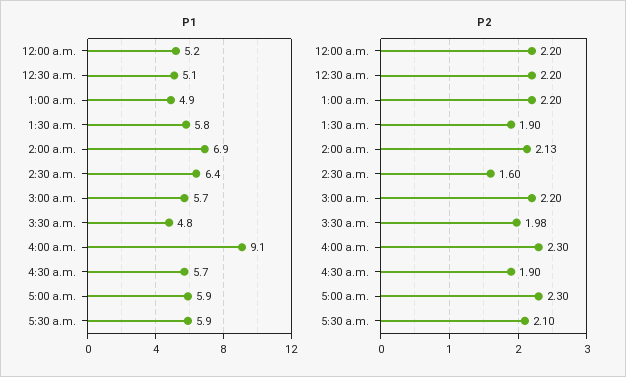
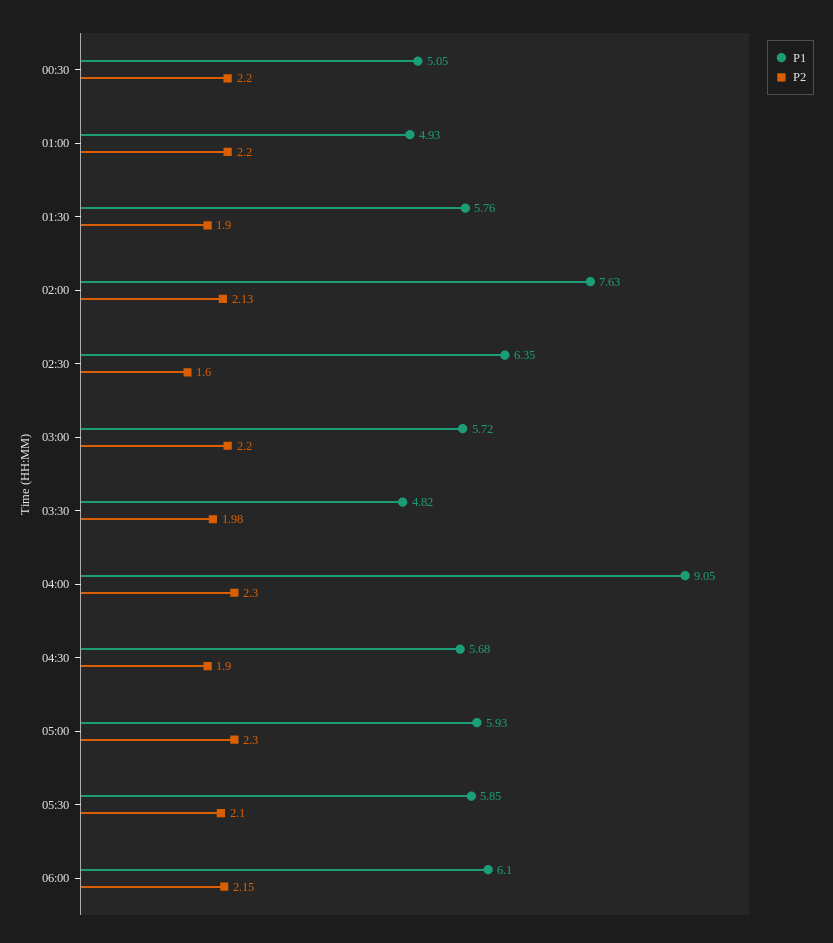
P1, 12:00 a.m.: 5.2 -> none
P1, 2:00 a.m.: 6.9 -> 7.63
P2, 12:00 a.m.: 2.2 -> none
P1, 06:00: none -> 6.1
P2, 06:00: none -> 2.15

